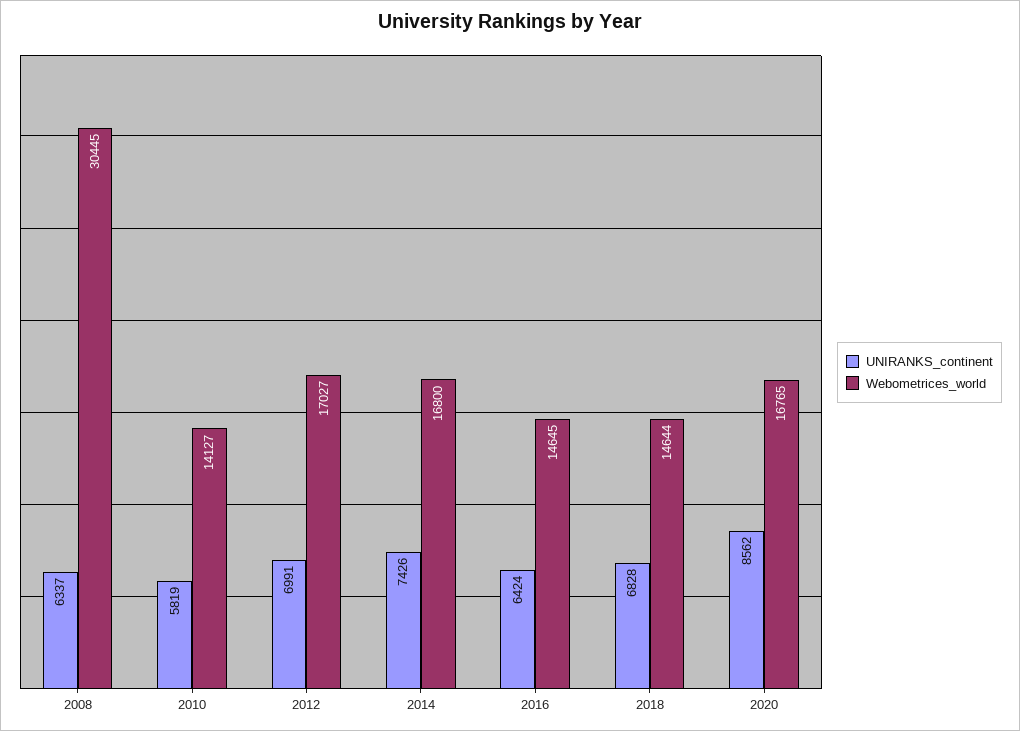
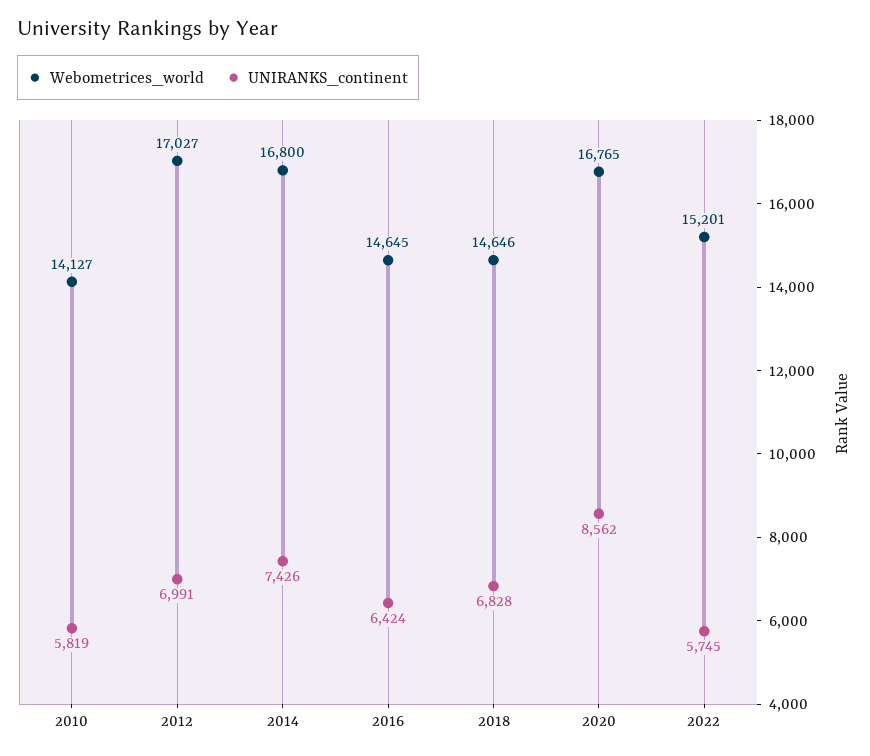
UNIRANKS_continent, 2008: 6337 -> none
Webometrices_world, 2008: 30445 -> none
Webometrices_world, 2018: 14644 -> 14646
Webometrices_world, 2022: none -> 15201
UNIRANKS_continent, 2022: none -> 5745

